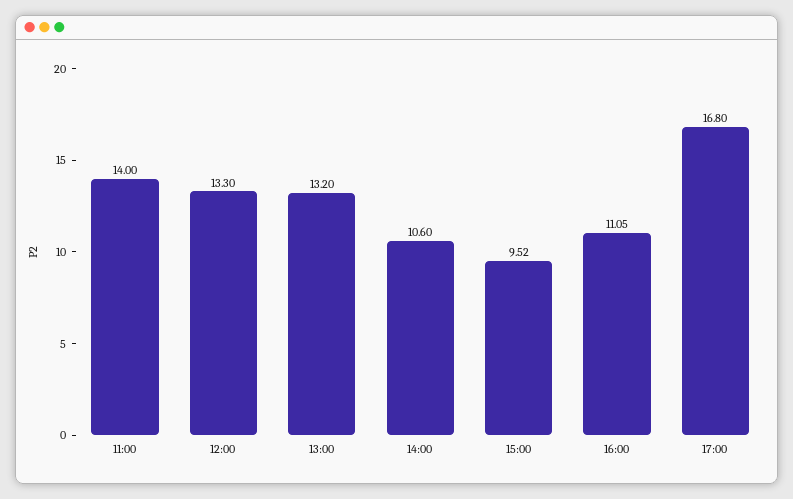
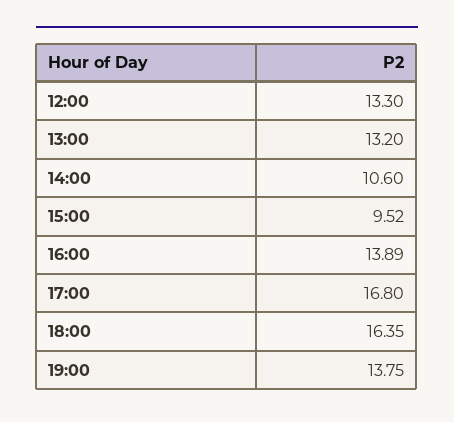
11:00: 14 -> none
16:00: 11.05 -> 13.89
18:00: none -> 16.35
19:00: none -> 13.75

